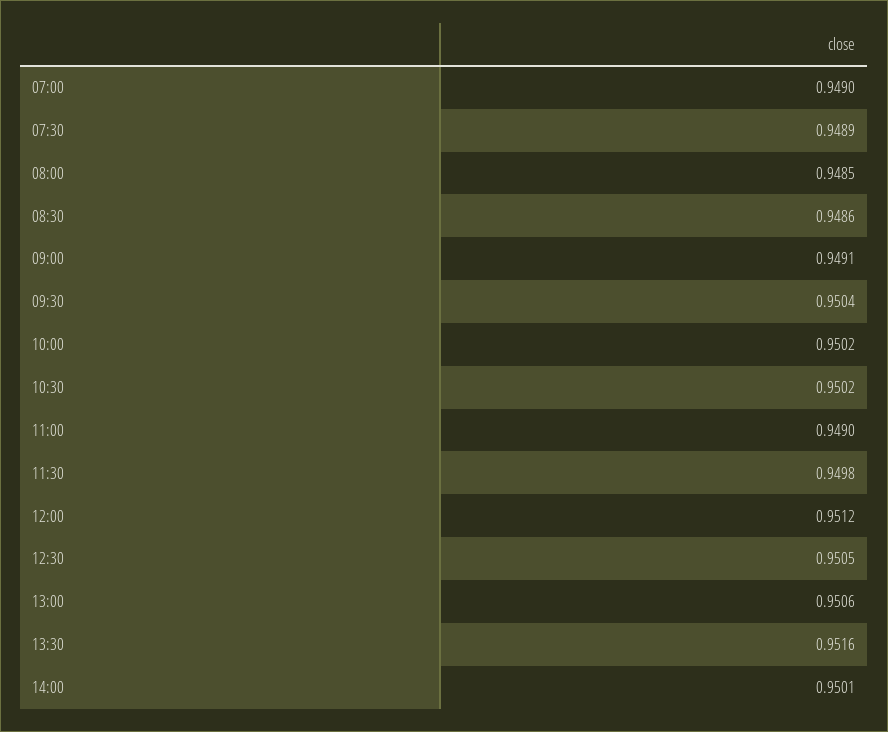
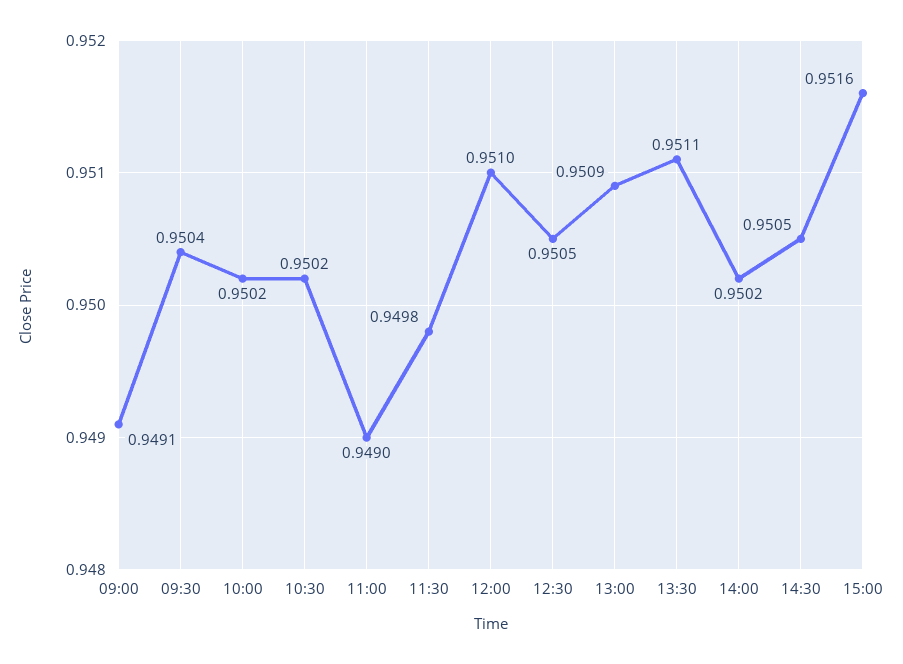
07:00: 0.949 -> none
07:30: 0.9489 -> none
08:00: 0.9485 -> none
08:30: 0.9486 -> none
12:00: 0.9512 -> 0.951
13:00: 0.9506 -> 0.9509
13:30: 0.9516 -> 0.9511
14:00: 0.9501 -> 0.9502
14:30: none -> 0.9505
15:00: none -> 0.9516

